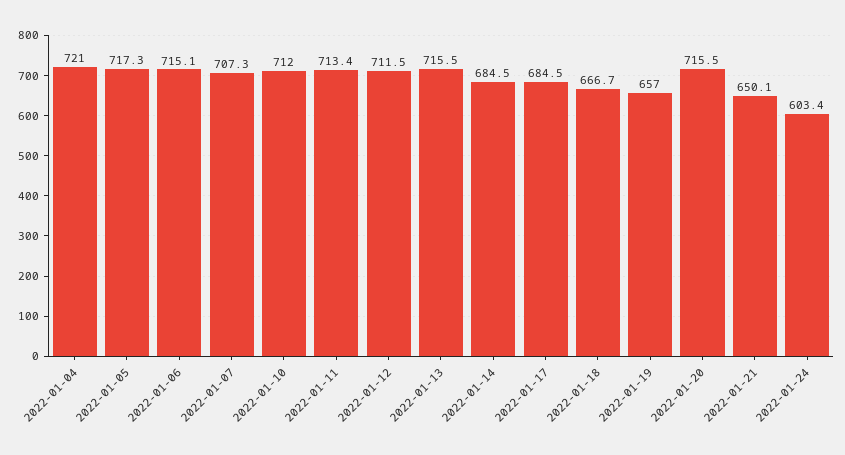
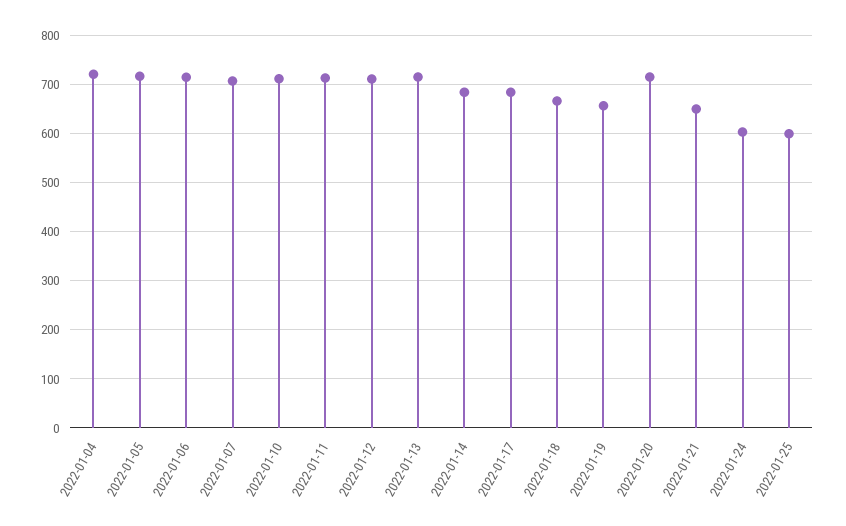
2022-01-25: none -> 600

